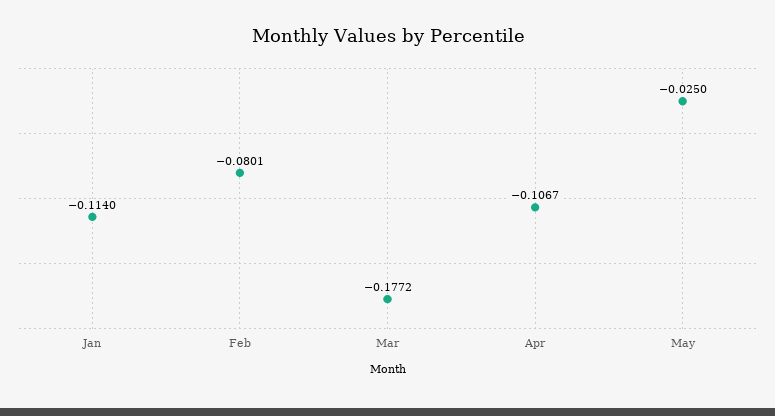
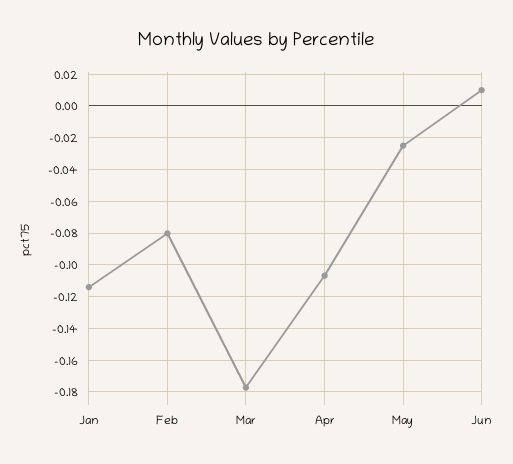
Jun: none -> 0.01

